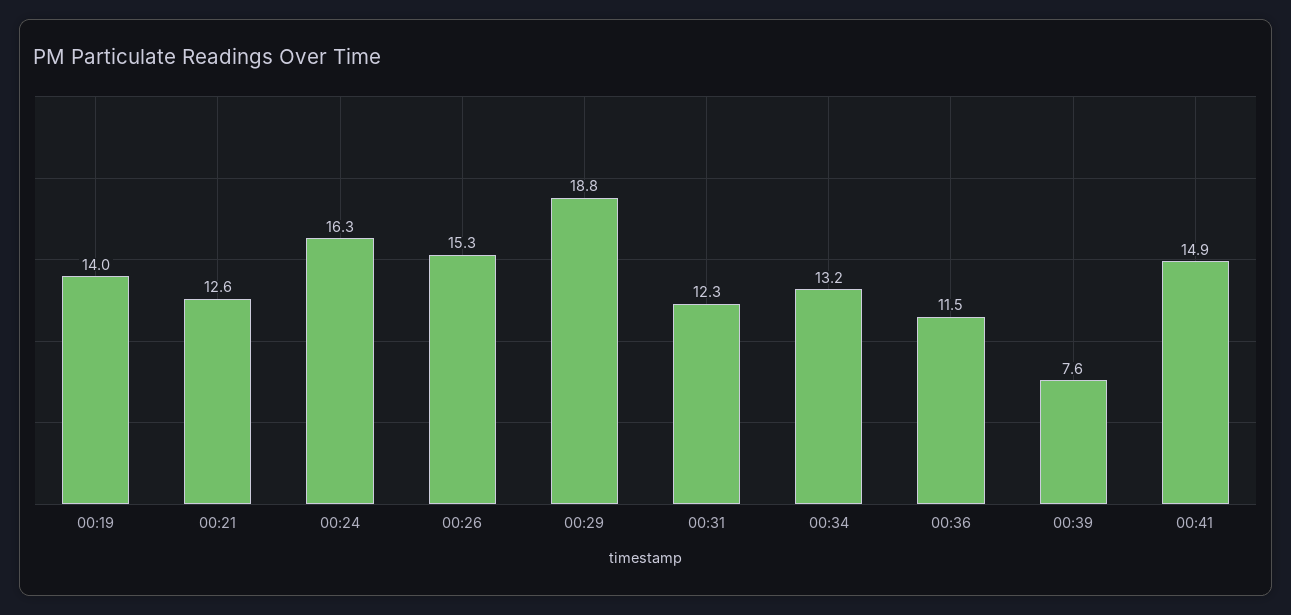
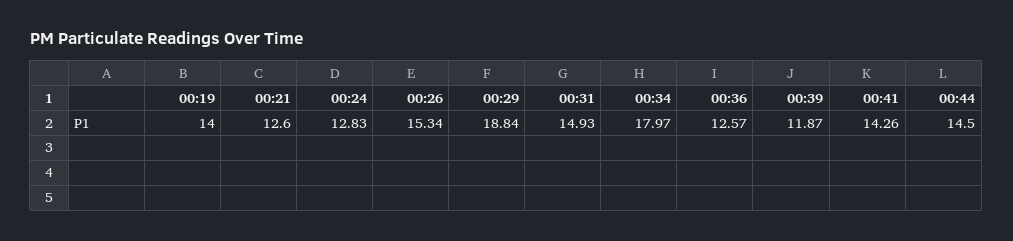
00:24: 16.3 -> 12.83
00:31: 12.3 -> 14.93
00:34: 13.2 -> 17.97
00:36: 11.5 -> 12.57
00:39: 7.6 -> 11.87
00:41: 14.9 -> 14.26
00:44: none -> 14.5

